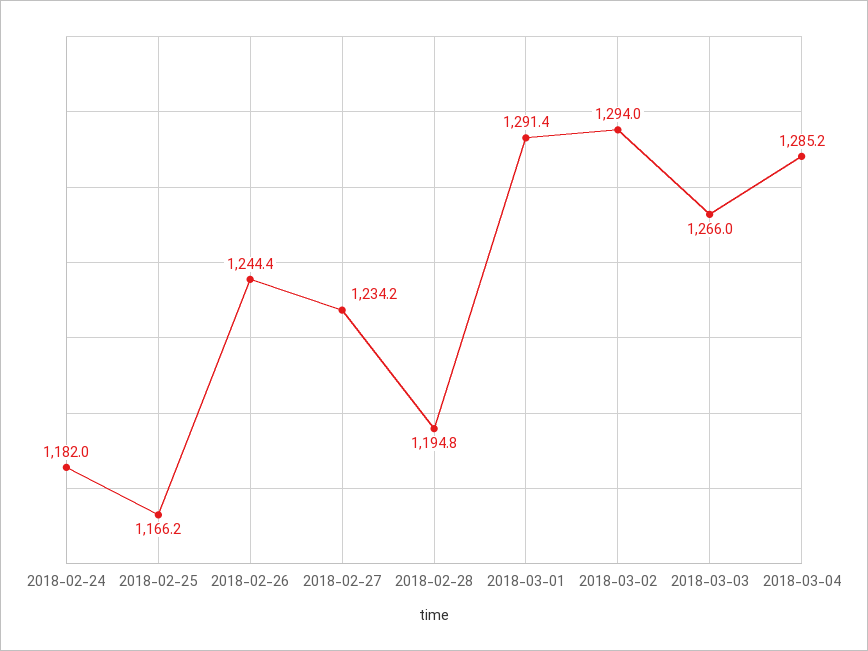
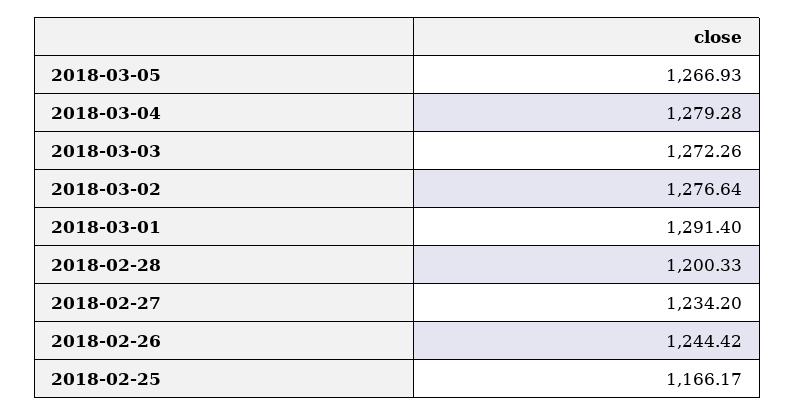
2018-02-24: 1182 -> none
2018-02-28: 1194.8 -> 1200.33
2018-03-02: 1294 -> 1276.64
2018-03-03: 1266 -> 1272.26
2018-03-04: 1285.2 -> 1279.28
2018-03-05: none -> 1266.93

